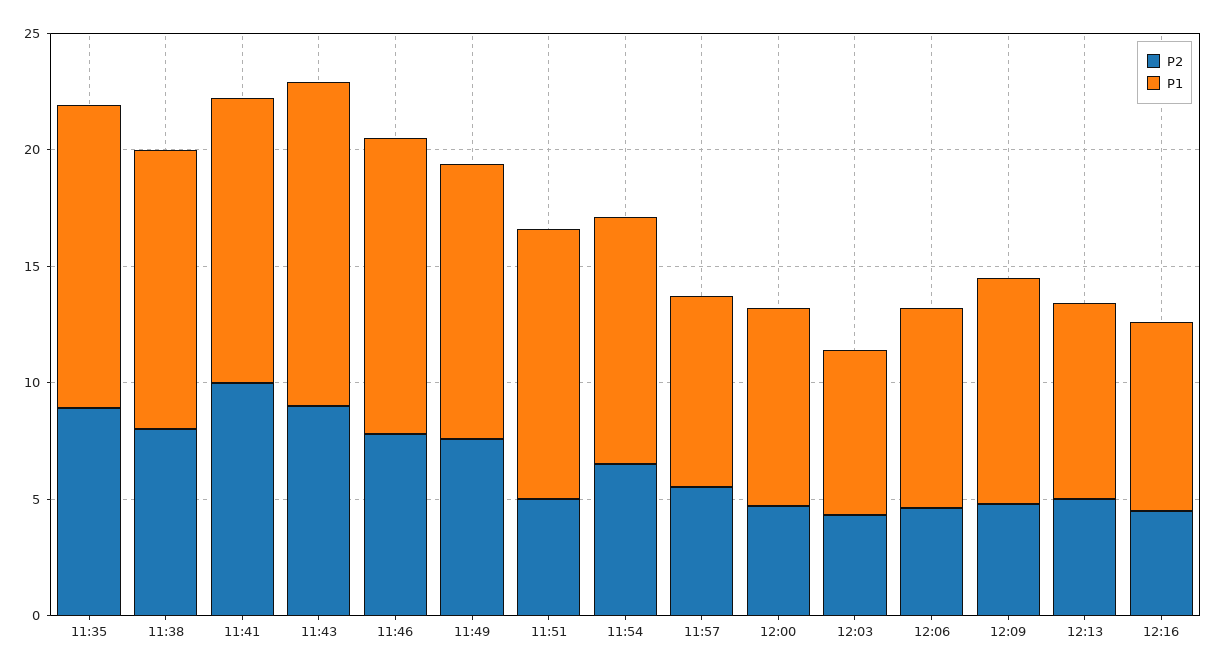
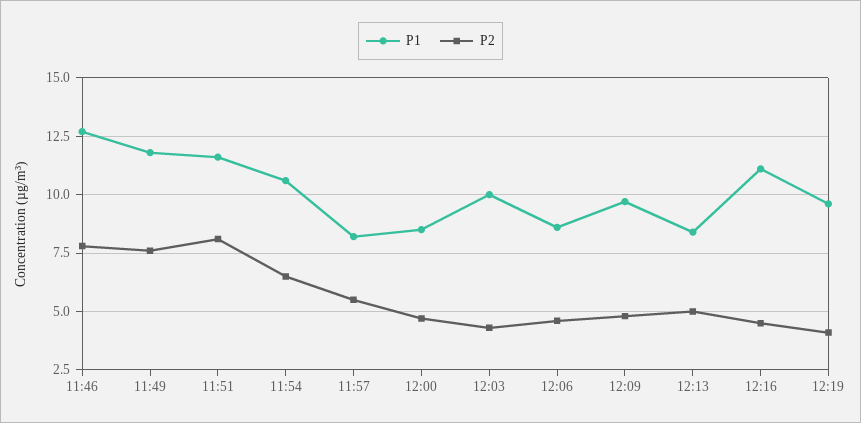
P2, 11:35: 9 -> none
P1, 11:35: 13 -> none
P2, 11:38: 8 -> none
P1, 11:38: 12 -> none
P2, 11:41: 10 -> none
P1, 11:41: 12 -> none
P2, 11:43: 9 -> none
P1, 11:43: 14 -> none
P2, 11:51: 5 -> 8
P1, 12:03: 7 -> 10
P1, 12:16: 8 -> 11
P1, 12:19: none -> 9.5
P2, 12:19: none -> 4

